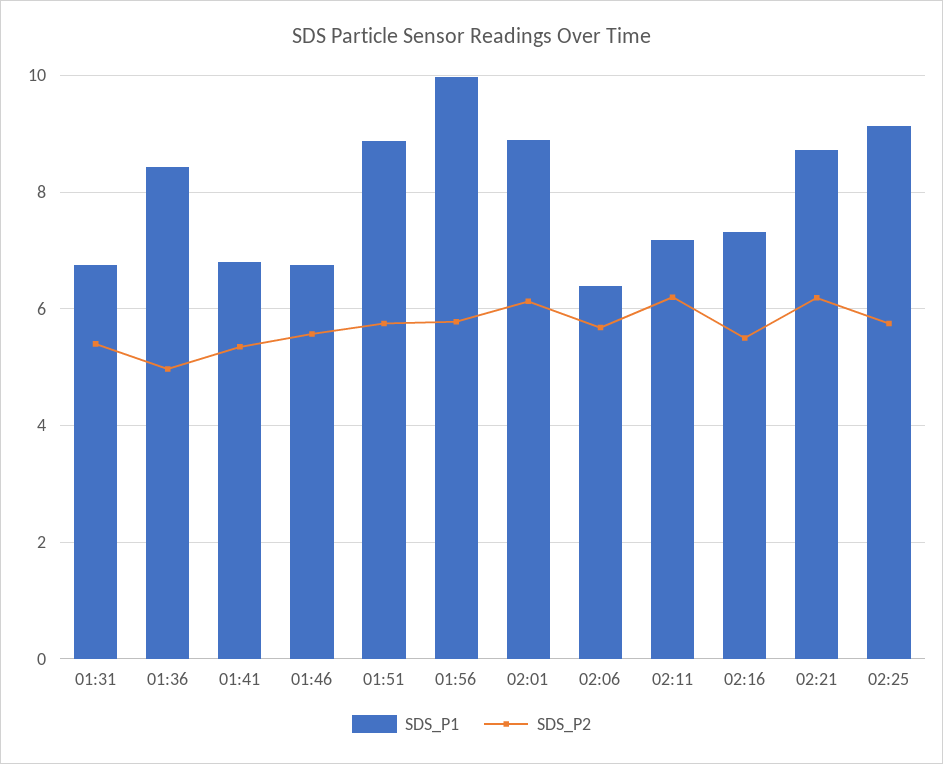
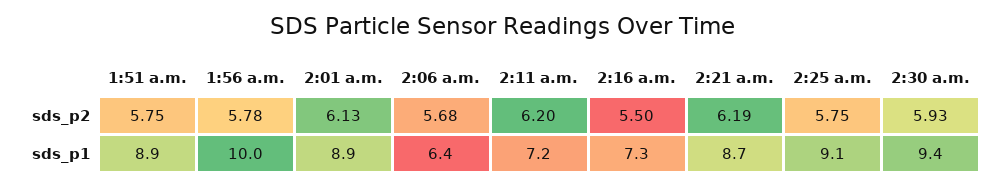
SDS_P1, 01:31: 6.8 -> none
SDS_P2, 01:31: 5.4 -> none
SDS_P1, 01:36: 8.4 -> none
SDS_P2, 01:36: 5 -> none
SDS_P1, 01:41: 6.8 -> none
SDS_P2, 01:41: 5.4 -> none
SDS_P1, 01:46: 6.8 -> none
SDS_P2, 01:46: 5.6 -> none
SDS_P2, 2:30 a.m.: none -> 5.93
SDS_P1, 2:30 a.m.: none -> 9.4

